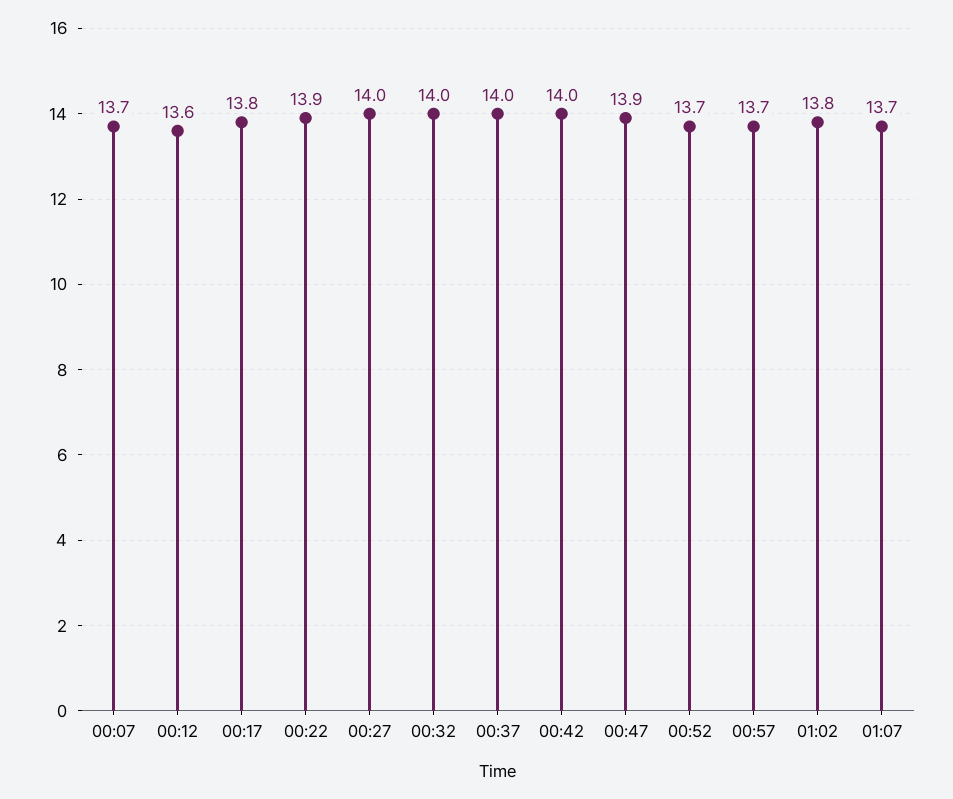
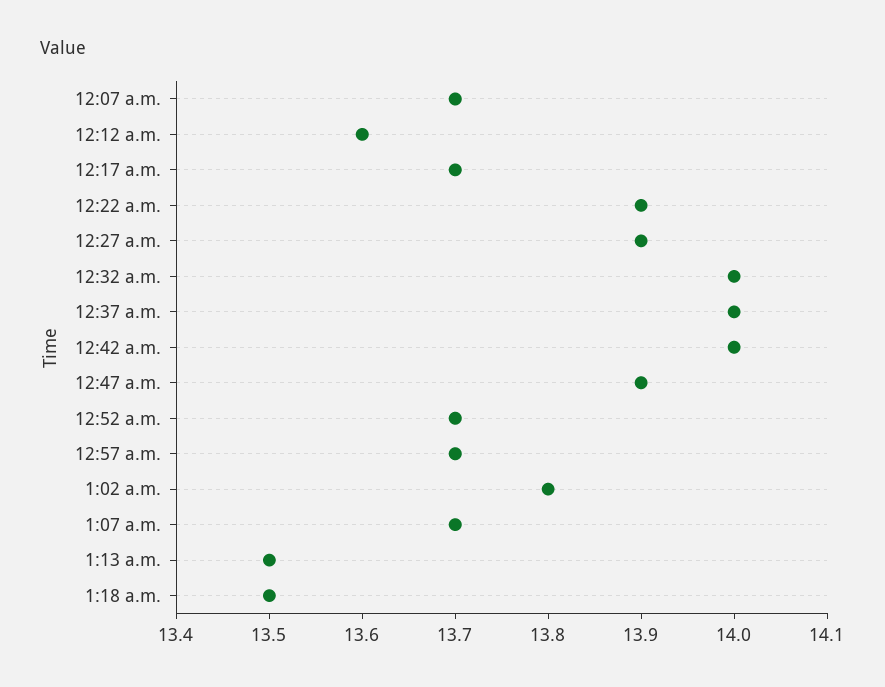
00:17: 13.8 -> 13.7
00:27: 14 -> 13.9
1:13 a.m.: none -> 13.5
1:18 a.m.: none -> 13.5

